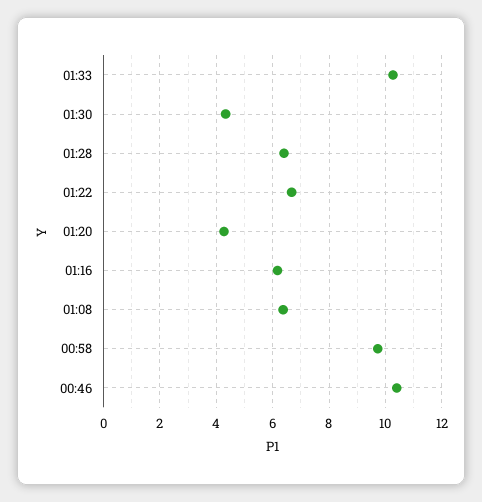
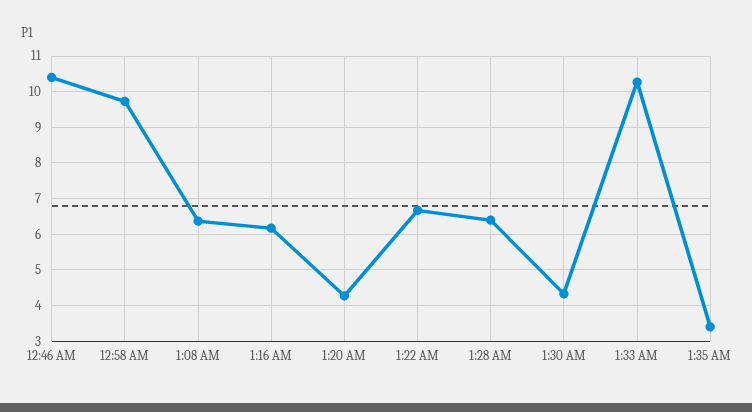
1:35 AM: none -> 3.4

